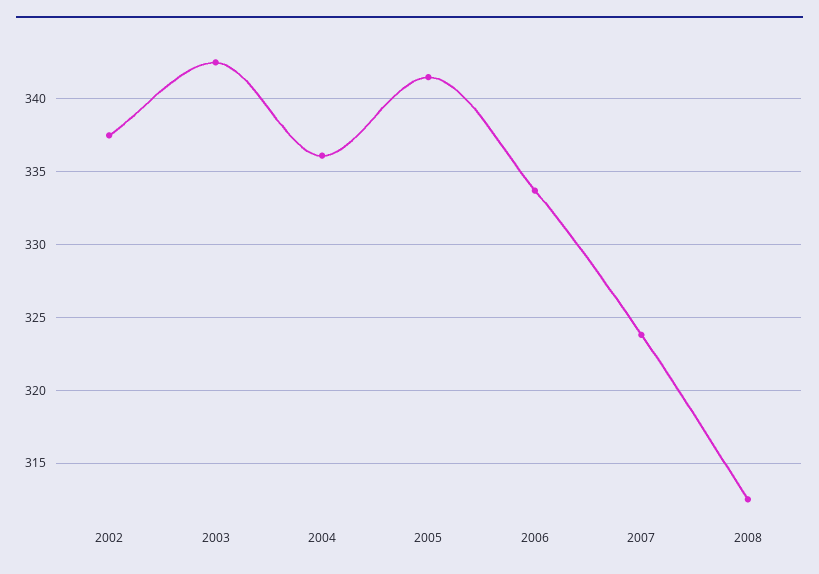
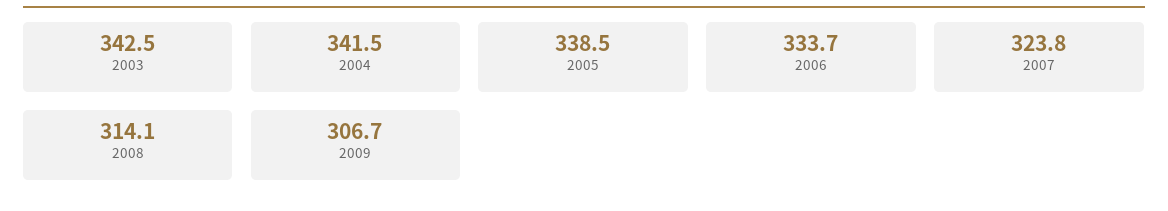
2002: 337.5 -> none
2004: 336 -> 341.5
2005: 341.5 -> 338.5
2008: 312.5 -> 314.1
2009: none -> 306.7

